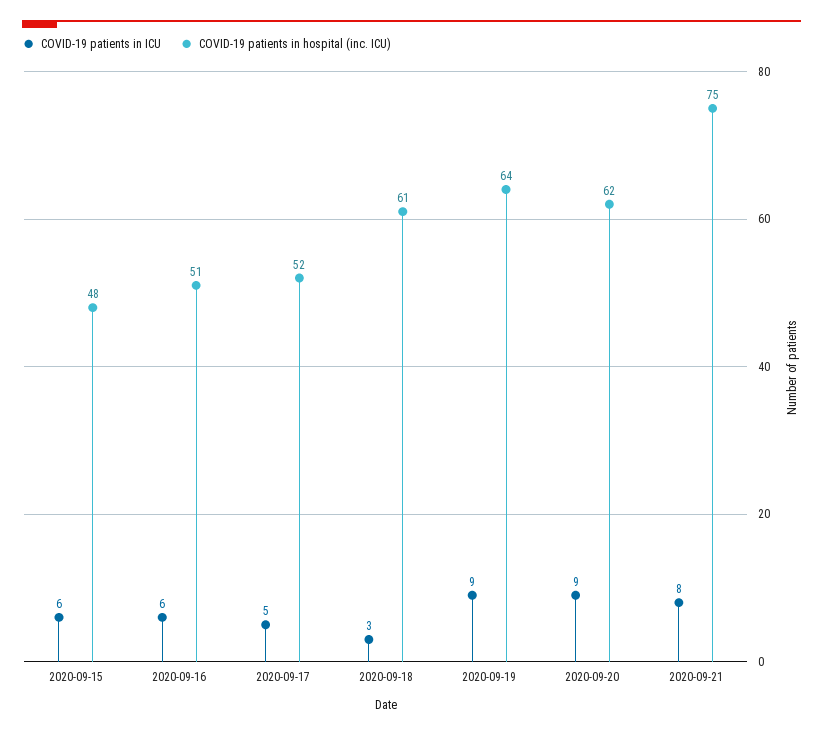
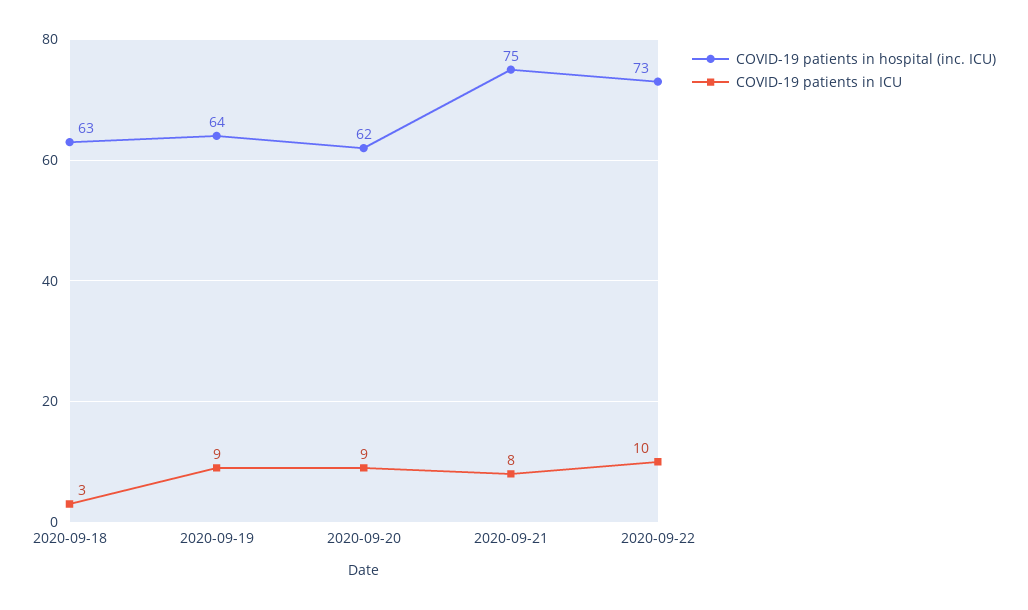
COVID-19 patients in ICU, 2020-09-15: 6 -> none
COVID-19 patients in hospital (inc. ICU), 2020-09-15: 48 -> none
COVID-19 patients in ICU, 2020-09-16: 6 -> none
COVID-19 patients in hospital (inc. ICU), 2020-09-16: 51 -> none
COVID-19 patients in ICU, 2020-09-17: 5 -> none
COVID-19 patients in hospital (inc. ICU), 2020-09-17: 52 -> none
COVID-19 patients in hospital (inc. ICU), 2020-09-18: 61 -> 63
COVID-19 patients in hospital (inc. ICU), 2020-09-22: none -> 73
COVID-19 patients in ICU, 2020-09-22: none -> 10

